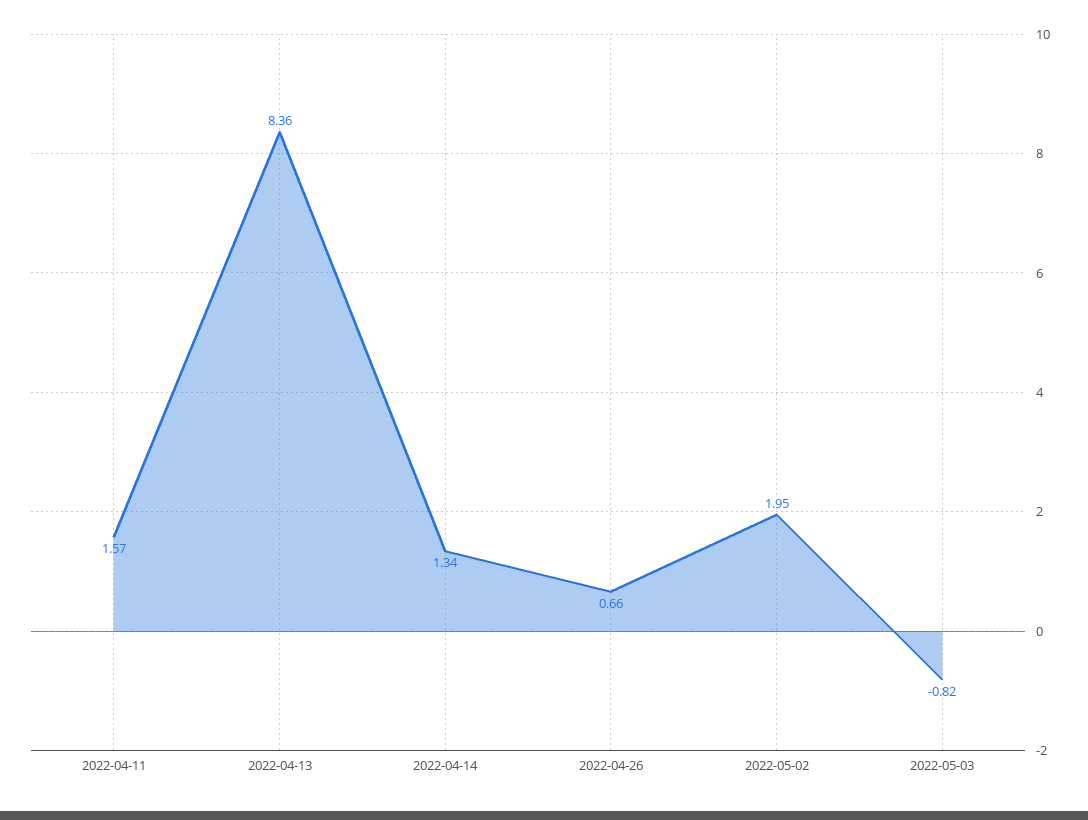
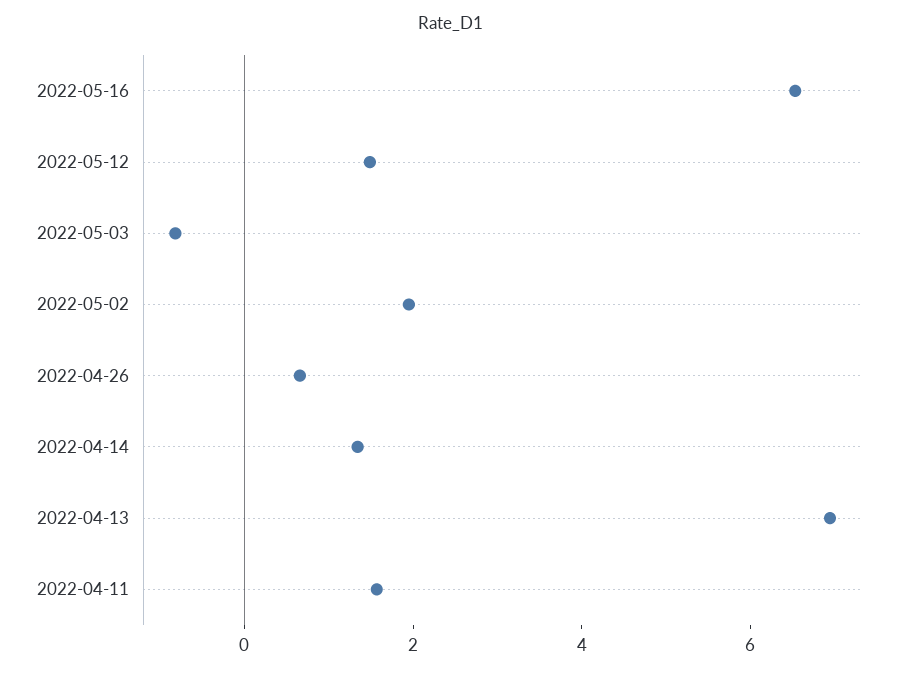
2022-04-13: 8.36 -> 7
2022-05-16: none -> 6.5
2022-05-12: none -> 1.5

